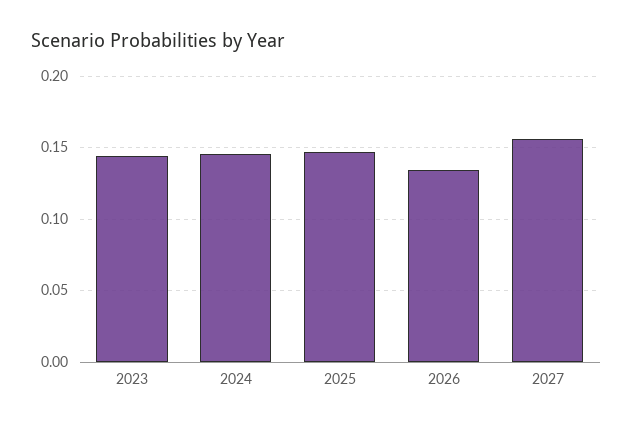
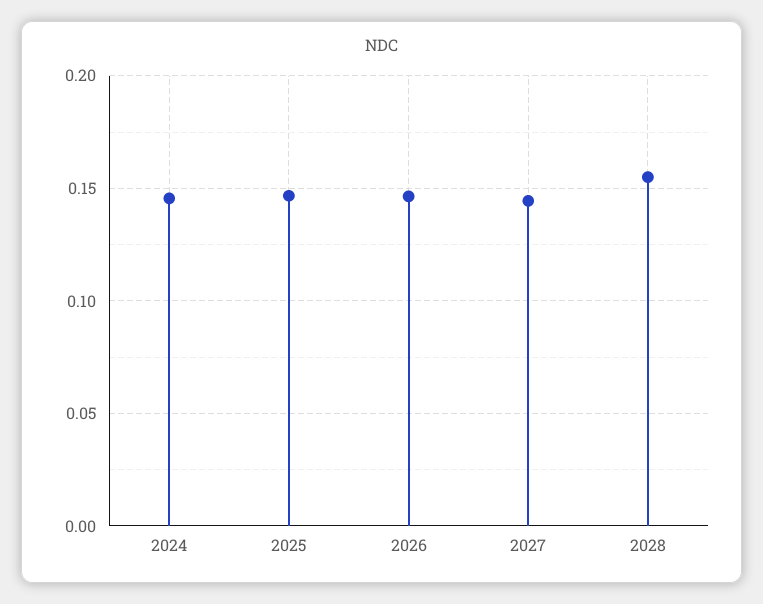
2023: 0.145 -> none
2026: 0.135 -> 0.145
2027: 0.155 -> 0.145
2028: none -> 0.155

